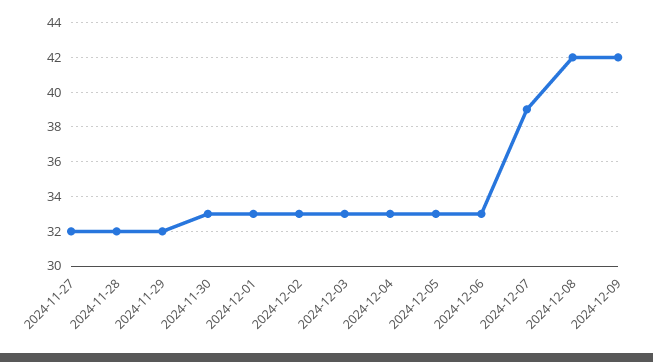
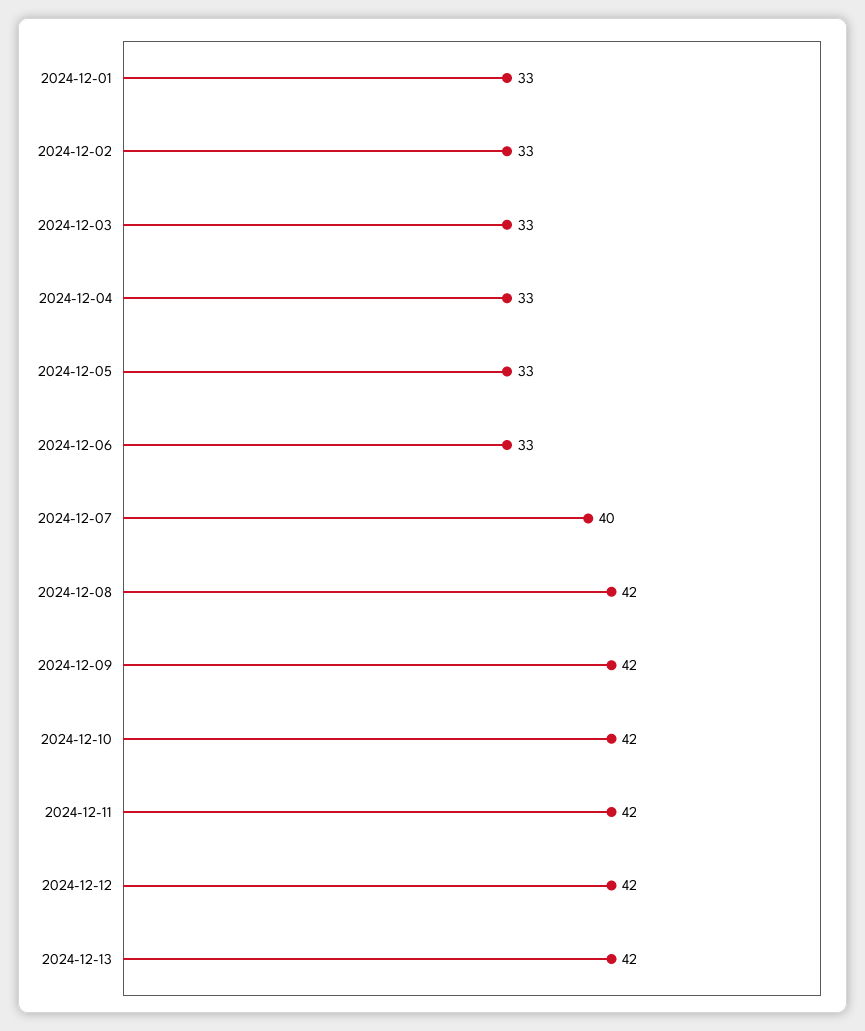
2024-11-27: 32 -> none
2024-11-28: 32 -> none
2024-11-29: 32 -> none
2024-11-30: 33 -> none
2024-12-07: 39 -> 40
2024-12-10: none -> 42
2024-12-11: none -> 42
2024-12-12: none -> 42
2024-12-13: none -> 42

